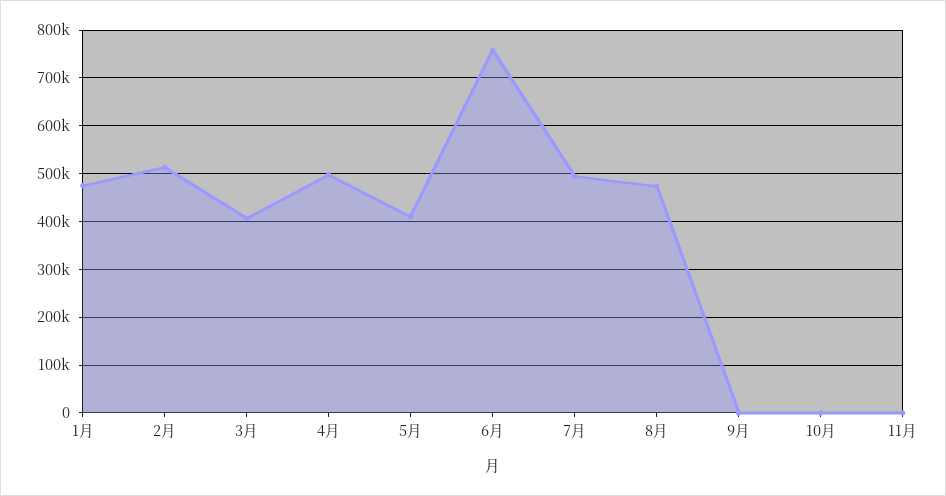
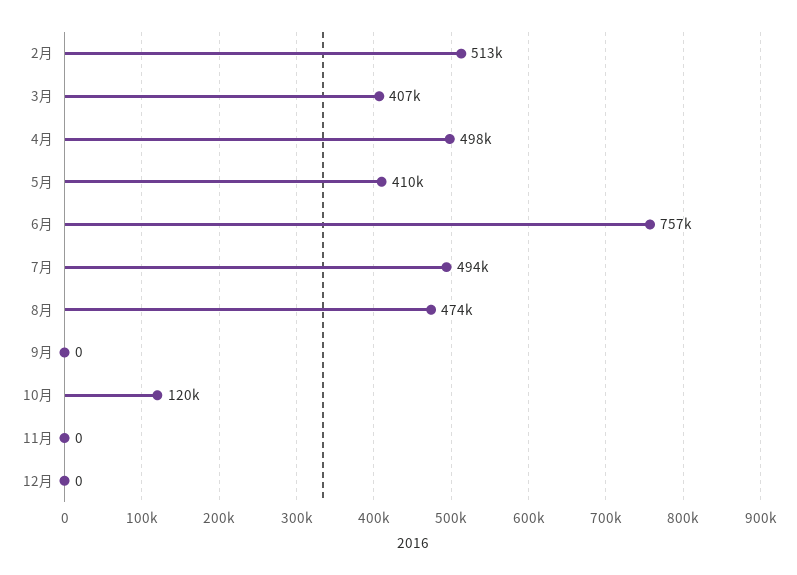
1月: 480000 -> none
10月: 0 -> 120000
12月: none -> 0

